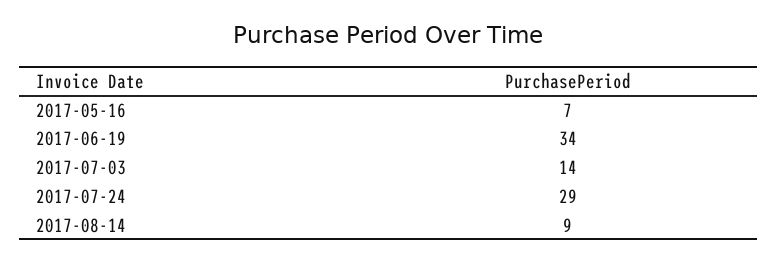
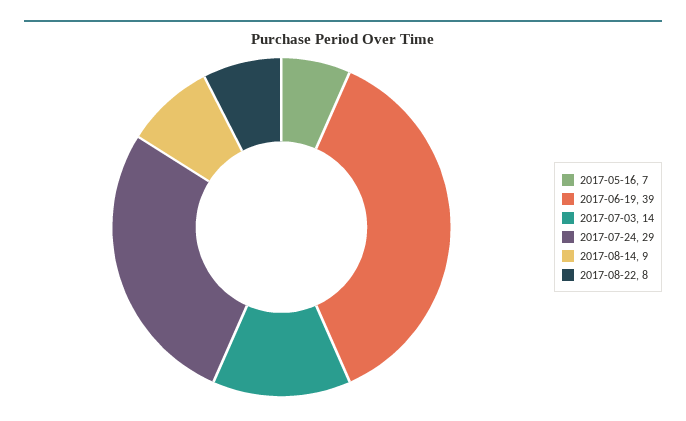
2017-06-19: 34 -> 39
2017-08-22: none -> 8

